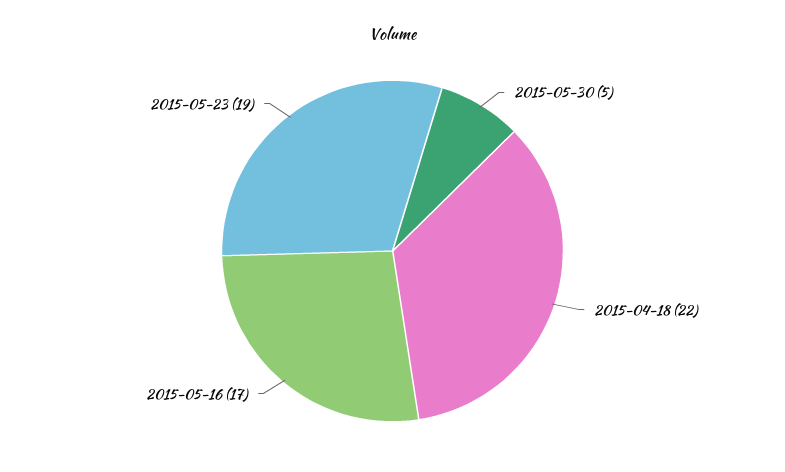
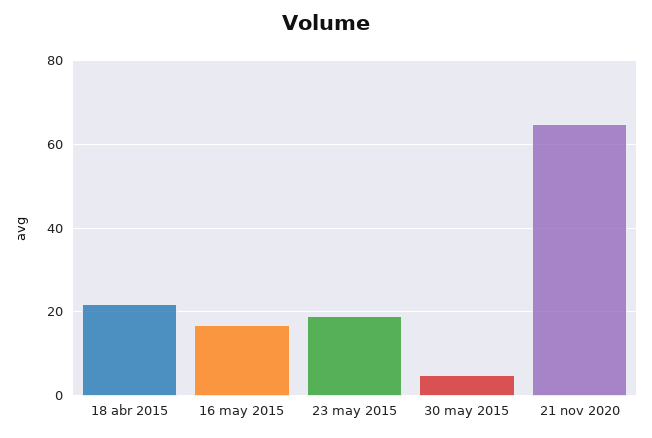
21 nov 2020: none -> 65

